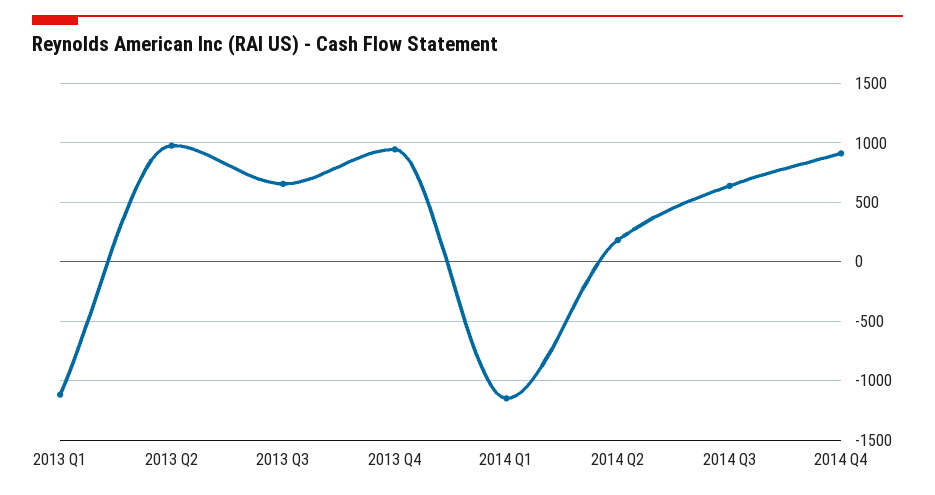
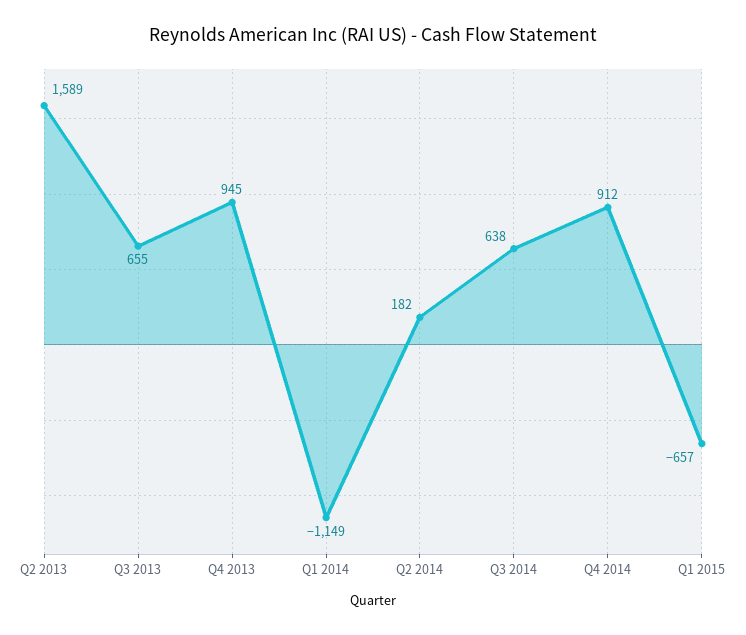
2013 Q1: -1100 -> none
2013 Q2: 1000 -> 1589
Q1 2015: none -> -657

